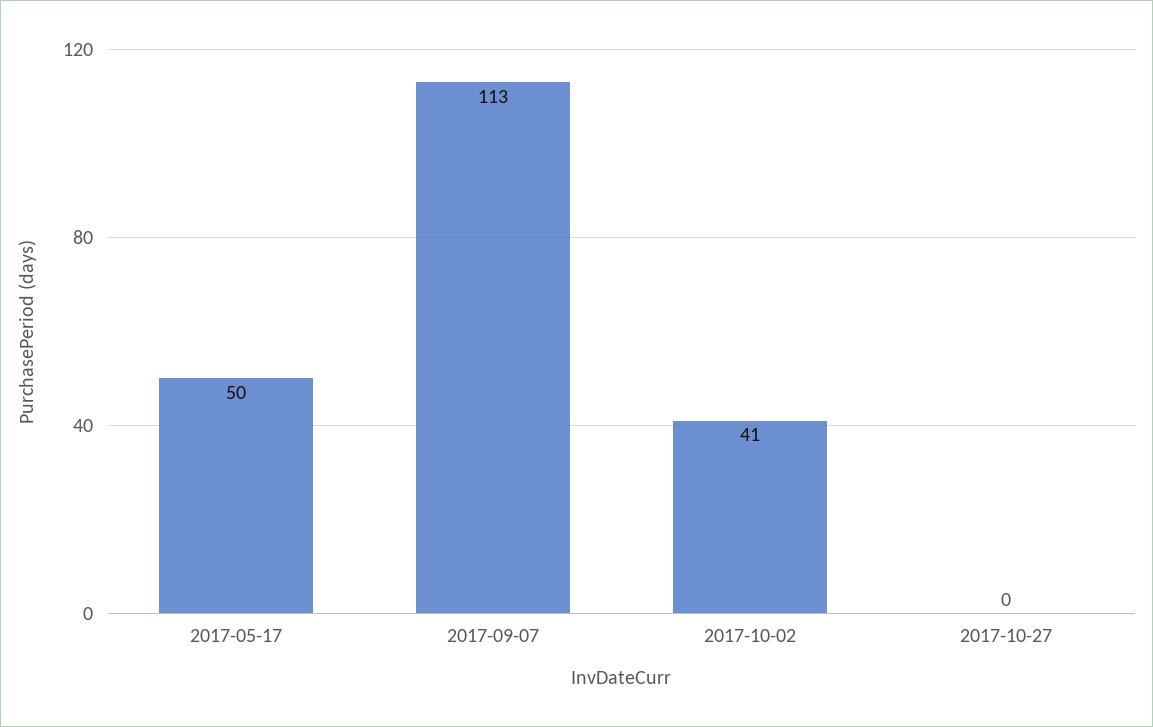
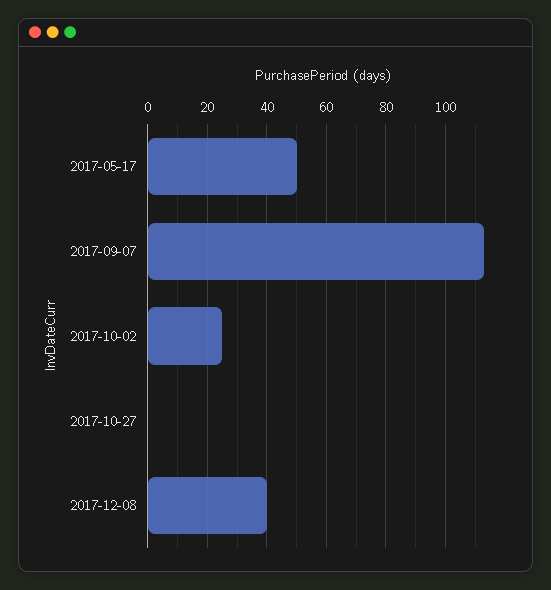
2017-10-02: 41 -> 25
2017-12-08: none -> 40

